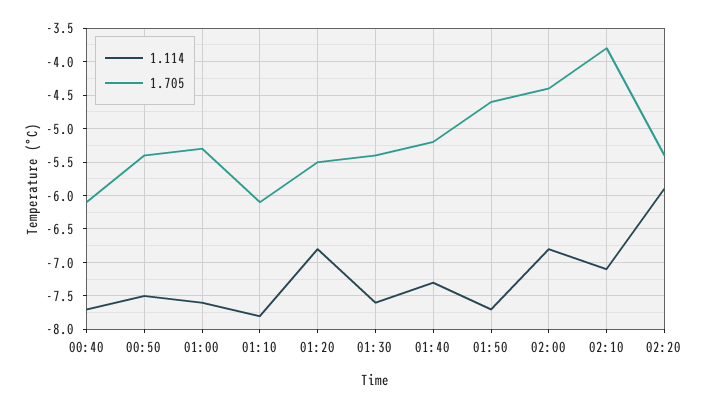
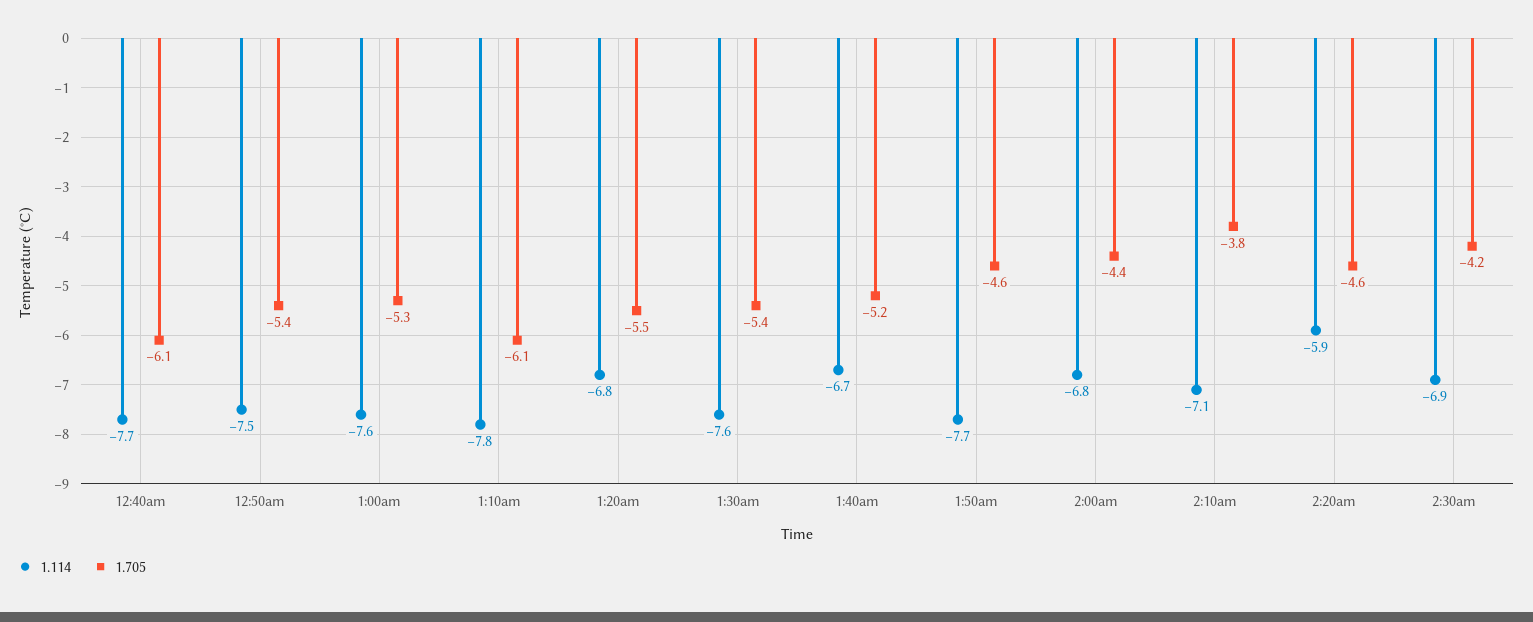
1.114, 01:40: -7.3 -> -6.7
1.705, 02:20: -5.4 -> -4.6
1.114, 2:30am: none -> -6.9
1.705, 2:30am: none -> -4.2

